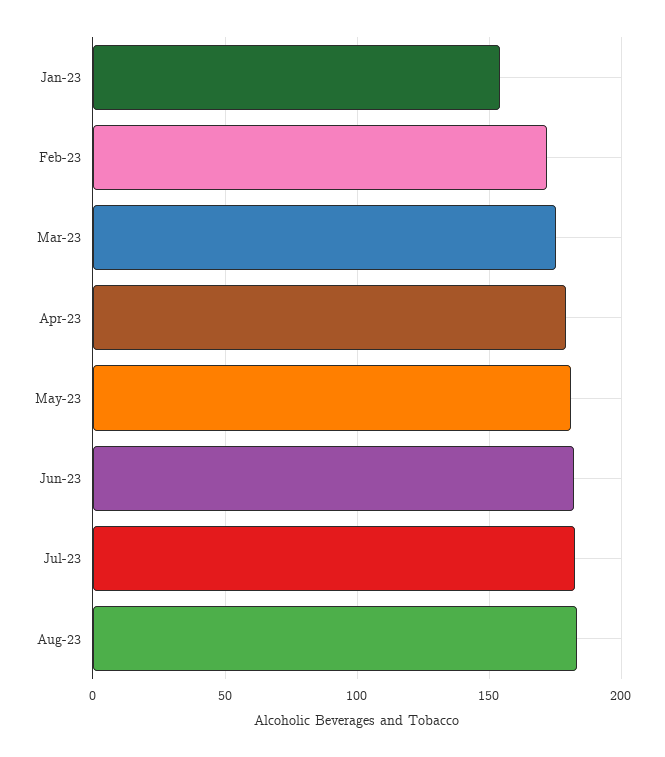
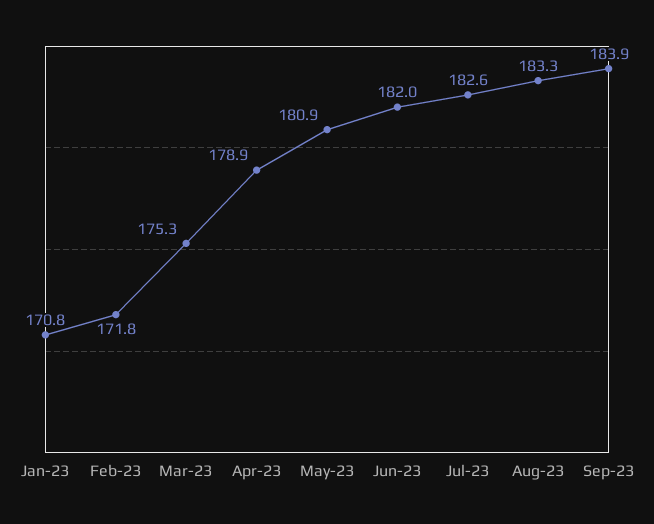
Jan-23: 155 -> 170.8
Sep-23: none -> 183.9

